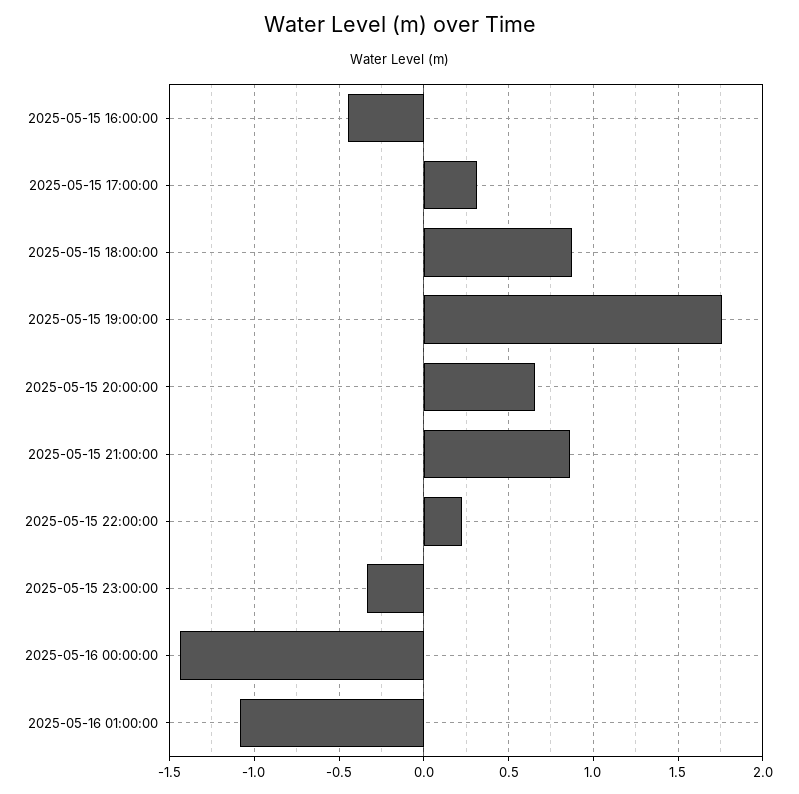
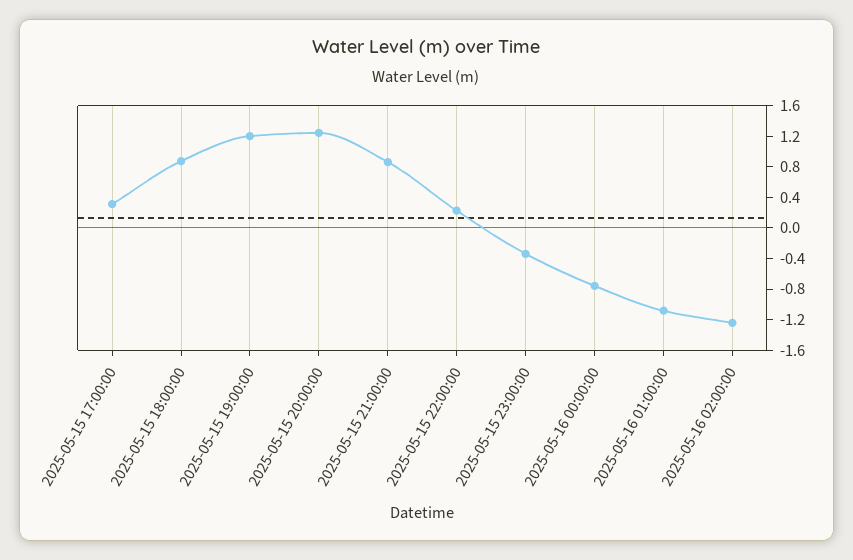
2025-05-15 16:00:00: -0.45 -> none
2025-05-15 19:00:00: 1.75 -> 1.2
2025-05-15 20:00:00: 0.65 -> 1.2
2025-05-16 00:00:00: -1.45 -> -0.8
2025-05-16 02:00:00: none -> -1.2

